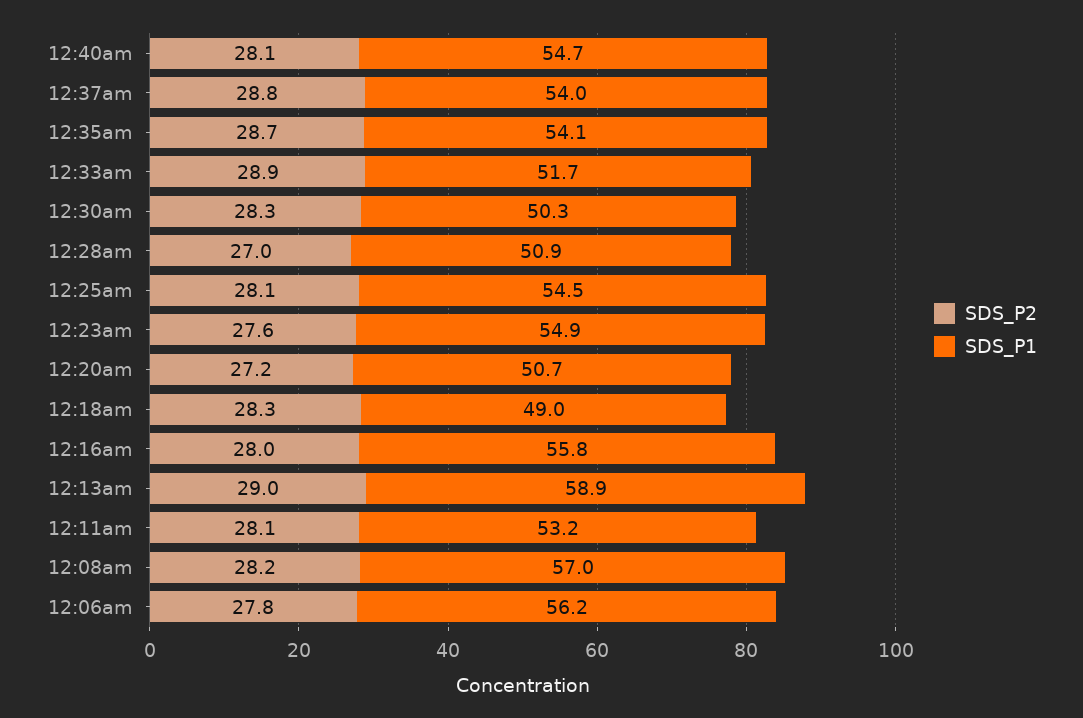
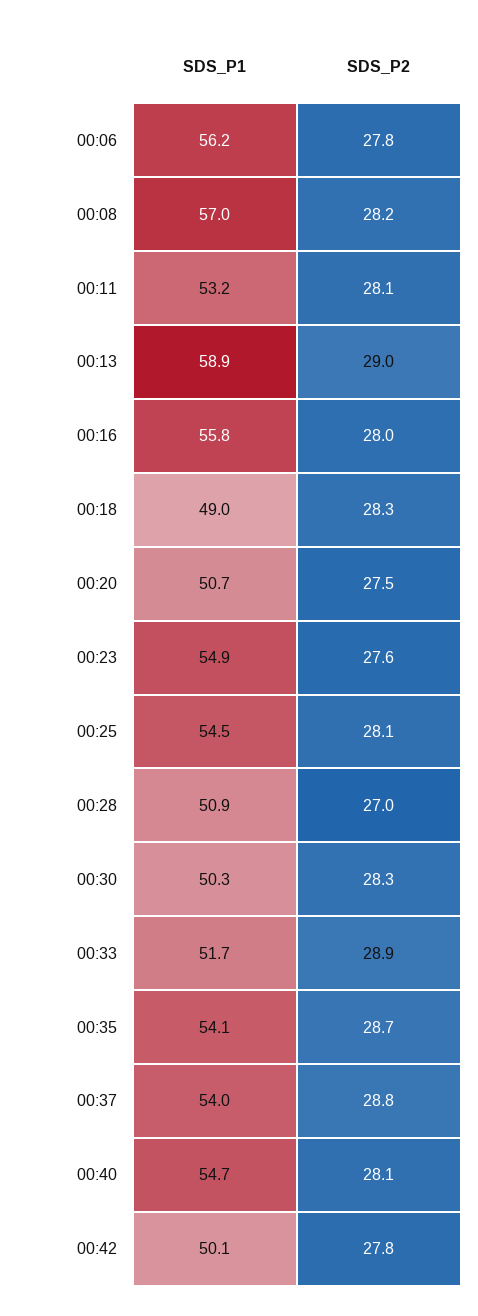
SDS_P2, 12:20am: 27.2 -> 27.5
SDS_P1, 00:42: none -> 50.1
SDS_P2, 00:42: none -> 27.8

